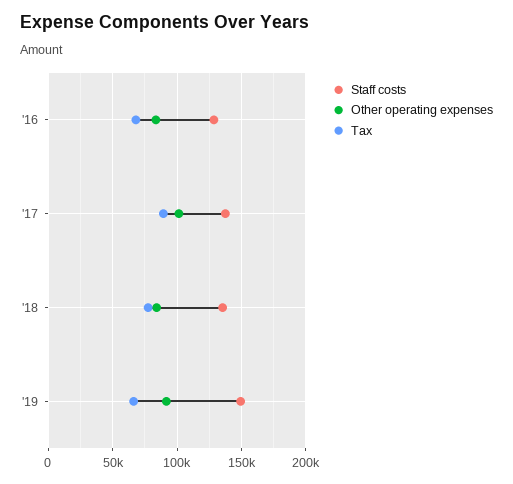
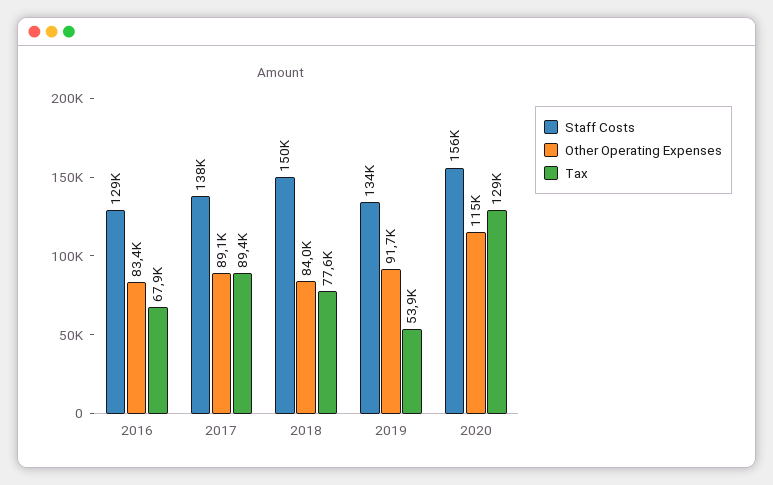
Other operating expenses, '17: 100000 -> 89100
Staff costs, '18: 135000 -> 150000
Staff costs, '19: 150000 -> 134000
Tax, '19: 65000 -> 53900
Staff costs, 2020: none -> 156000
Other operating expenses, 2020: none -> 115000
Tax, 2020: none -> 129000

